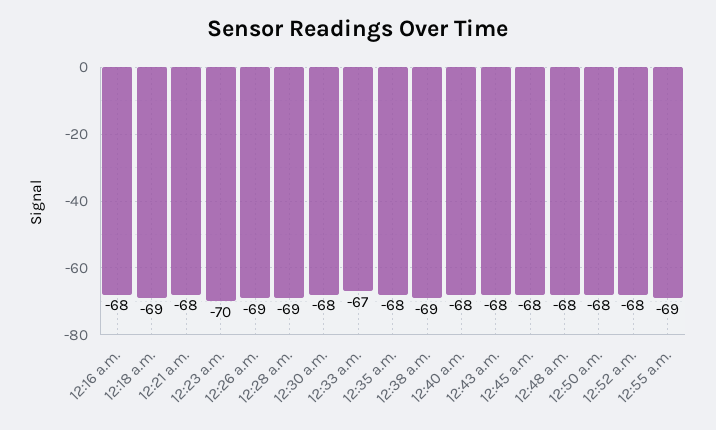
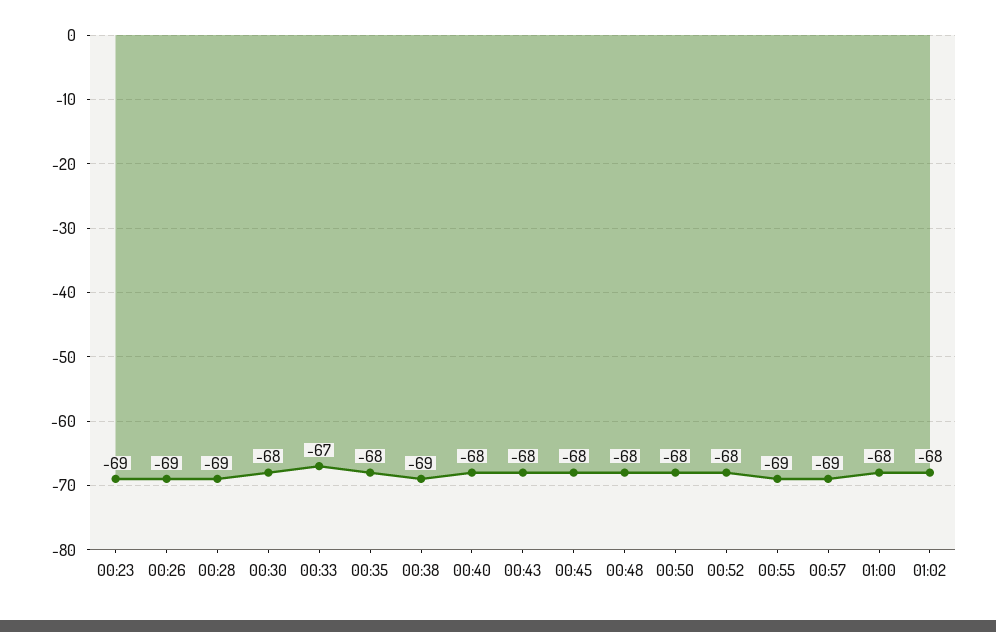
12:16 a.m.: -68 -> none
12:18 a.m.: -69 -> none
12:21 a.m.: -68 -> none
12:23 a.m.: -70 -> -69
00:57: none -> -69
01:00: none -> -68
01:02: none -> -68

